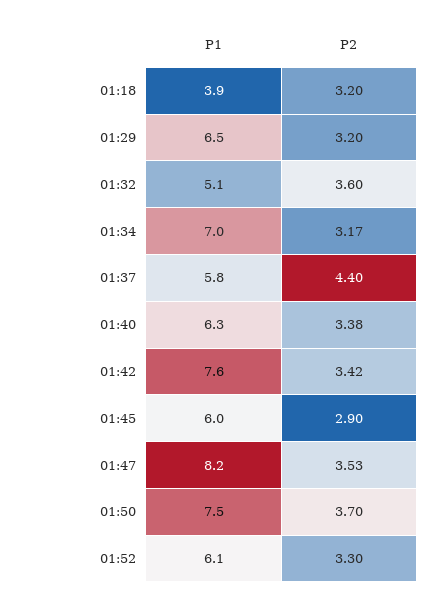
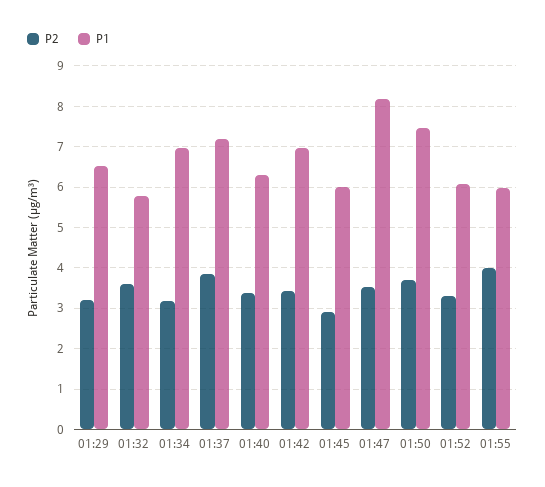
P1, 01:18: 3.9 -> none
P2, 01:18: 3.2 -> none
P1, 01:32: 5.1 -> 5.8
P1, 01:37: 5.8 -> 7.2
P2, 01:37: 4.4 -> 3.8
P1, 01:42: 7.6 -> 7
P2, 01:55: none -> 4
P1, 01:55: none -> 6

